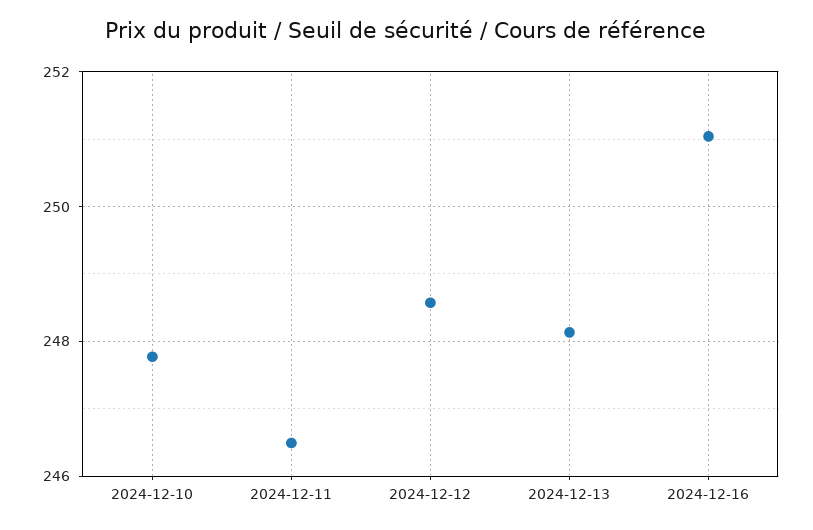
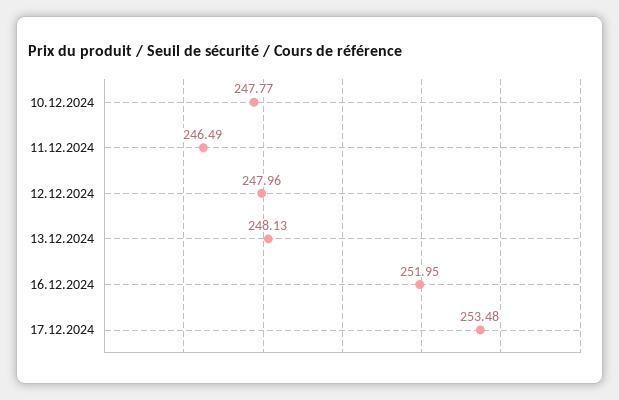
2024-12-12: 248.6 -> 247.96
2024-12-16: 251 -> 251.95
17.12.2024: none -> 253.48

